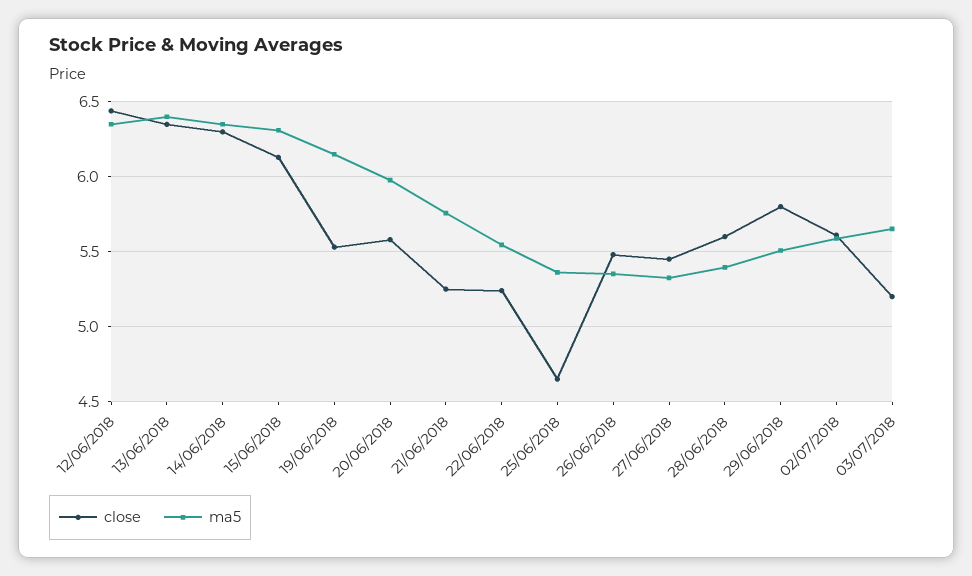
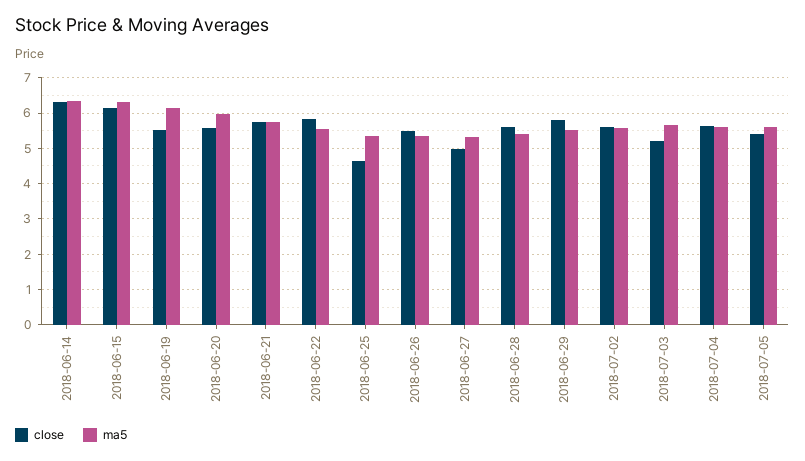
close, 12/06/2018: 6.45 -> none
ma5, 12/06/2018: 6.35 -> none
close, 13/06/2018: 6.35 -> none
ma5, 13/06/2018: 6.4 -> none
close, 21/06/2018: 5.25 -> 5.8
close, 22/06/2018: 5.25 -> 5.8
close, 27/06/2018: 5.45 -> 5
close, 2018-07-04: none -> 5.6
ma5, 2018-07-04: none -> 5.6
close, 2018-07-05: none -> 5.4
ma5, 2018-07-05: none -> 5.6

